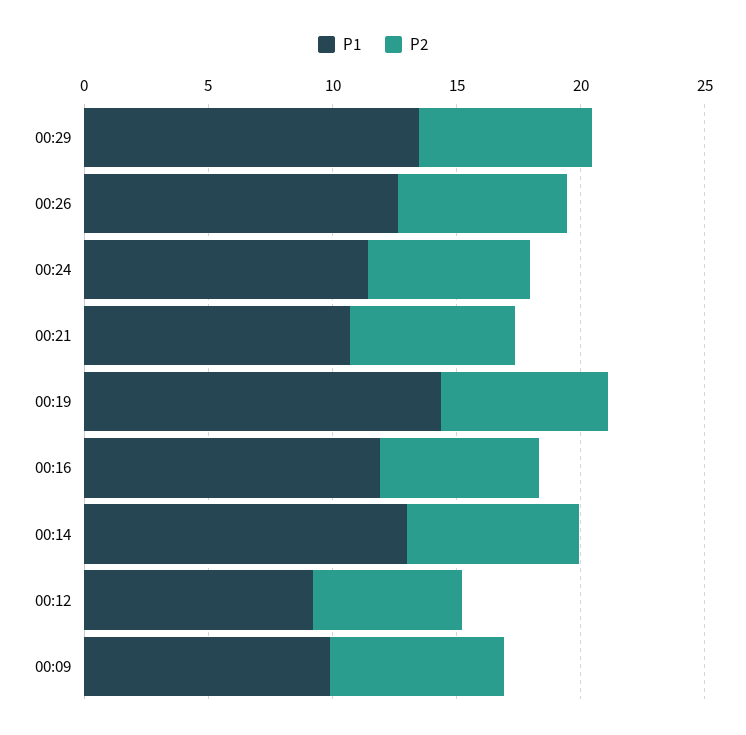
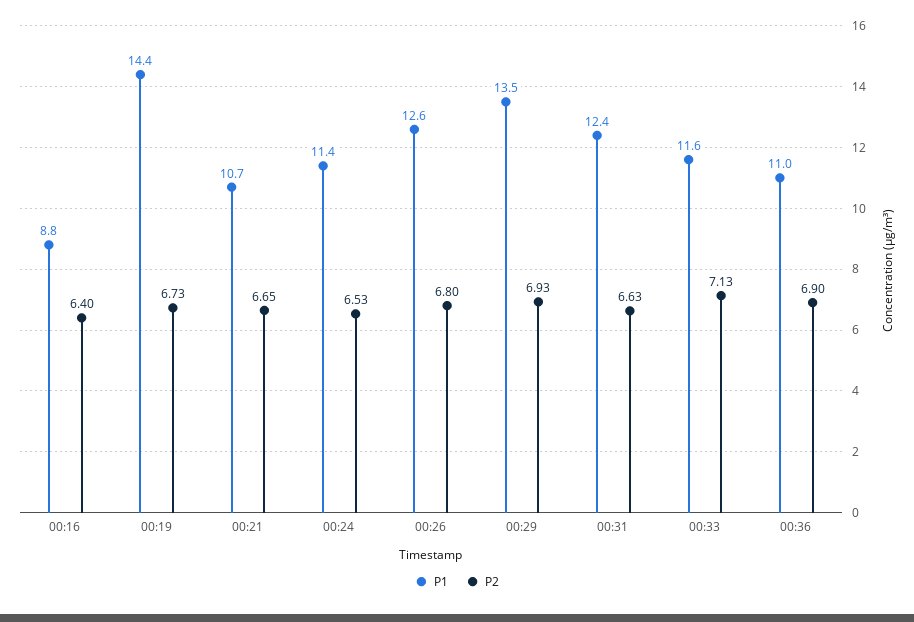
P1, 00:16: 12 -> 8.8
P1, 00:14: 13 -> none
P2, 00:14: 7 -> none
P1, 00:12: 9 -> none
P2, 00:12: 6 -> none
P1, 00:09: 10 -> none
P2, 00:09: 7 -> none
P1, 00:31: none -> 12.4
P2, 00:31: none -> 6.63
P1, 00:33: none -> 11.6
P2, 00:33: none -> 7.13
P1, 00:36: none -> 11
P2, 00:36: none -> 6.9

